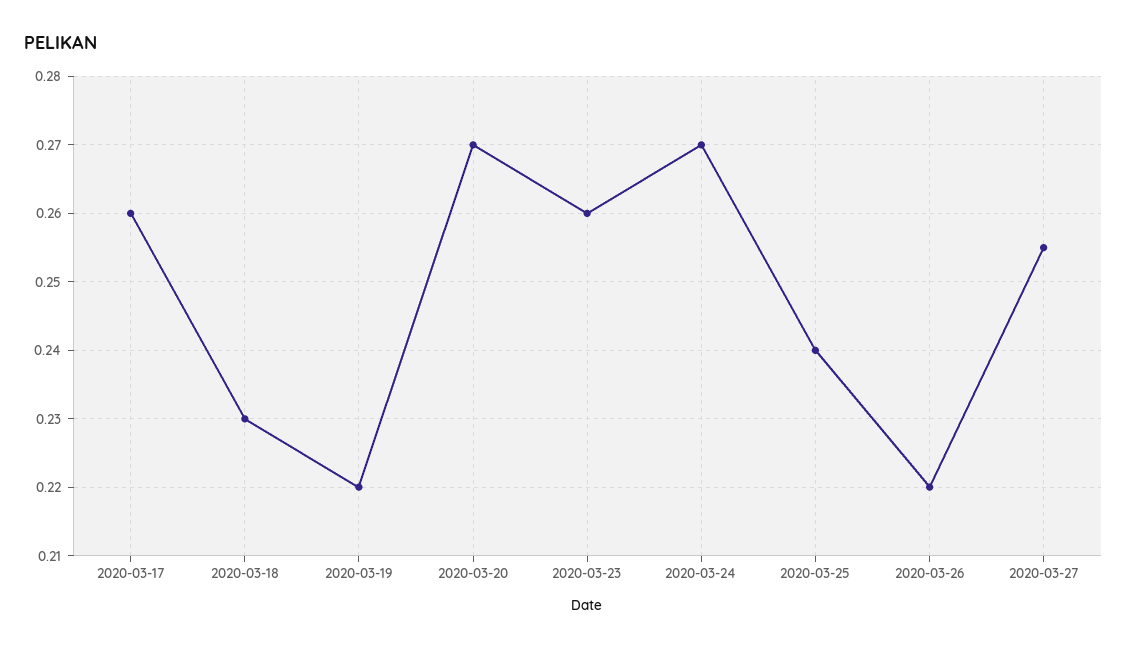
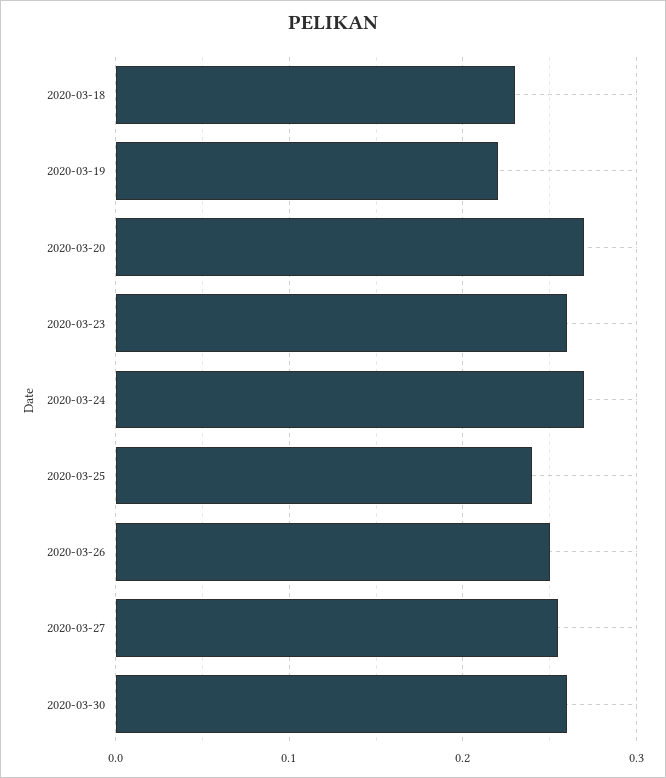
2020-03-17: 0.26 -> none
2020-03-26: 0.22 -> 0.25
2020-03-30: none -> 0.26

